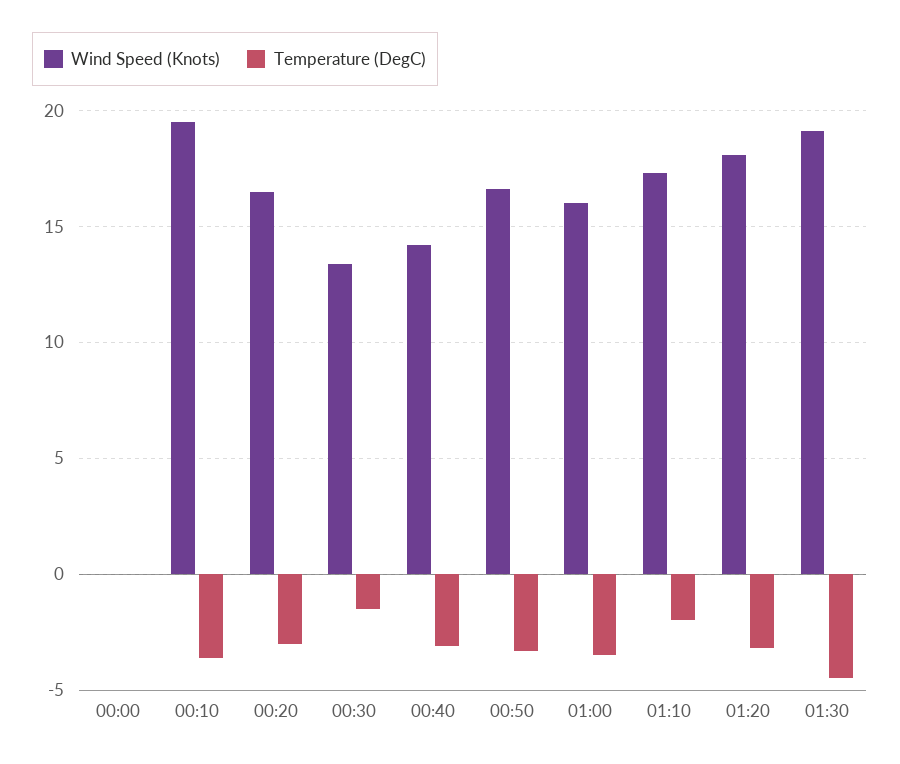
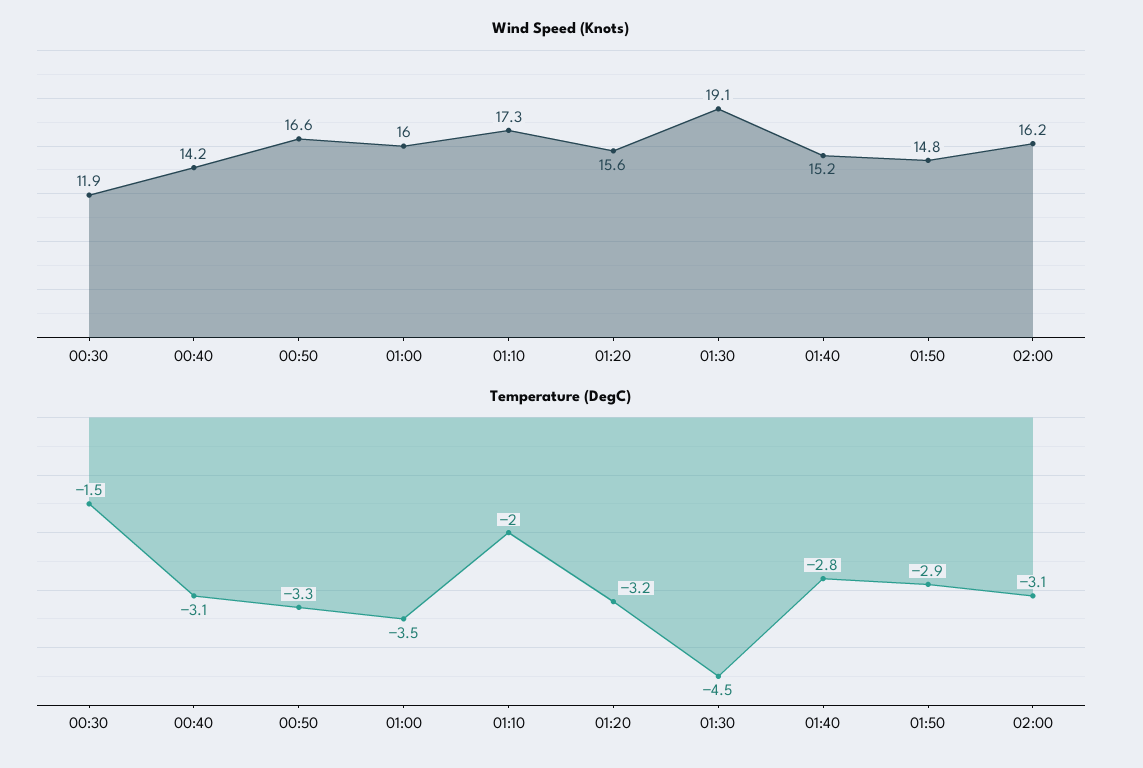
Wind Speed (Knots), 00:00: 0 -> none
Temperature (DegC), 00:00: 0 -> none
Wind Speed (Knots), 00:10: 19.5 -> none
Temperature (DegC), 00:10: -3.5 -> none
Wind Speed (Knots), 00:20: 16.5 -> none
Temperature (DegC), 00:20: -3 -> none
Wind Speed (Knots), 00:30: 13.5 -> 11.9
Wind Speed (Knots), 01:20: 18 -> 15.6
Wind Speed (Knots), 01:40: none -> 15.2
Wind Speed (Knots), 01:50: none -> 14.8
Wind Speed (Knots), 02:00: none -> 16.2
Temperature (DegC), 01:40: none -> -2.8
Temperature (DegC), 01:50: none -> -2.9
Temperature (DegC), 02:00: none -> -3.1

